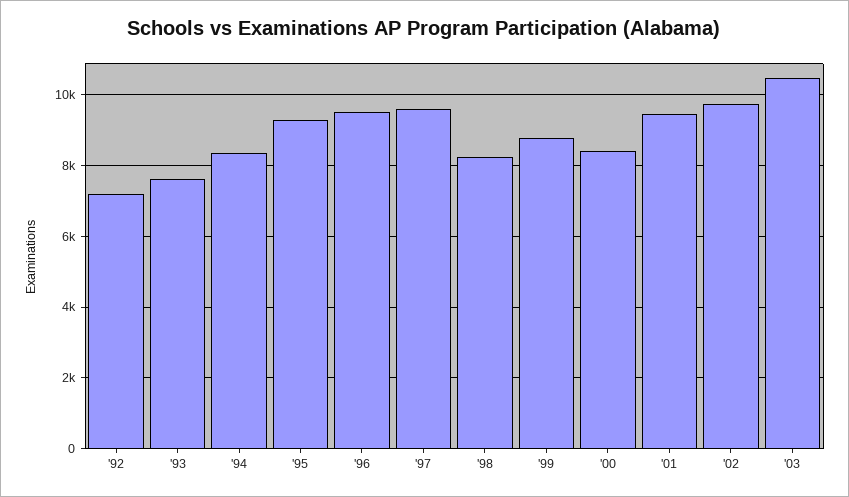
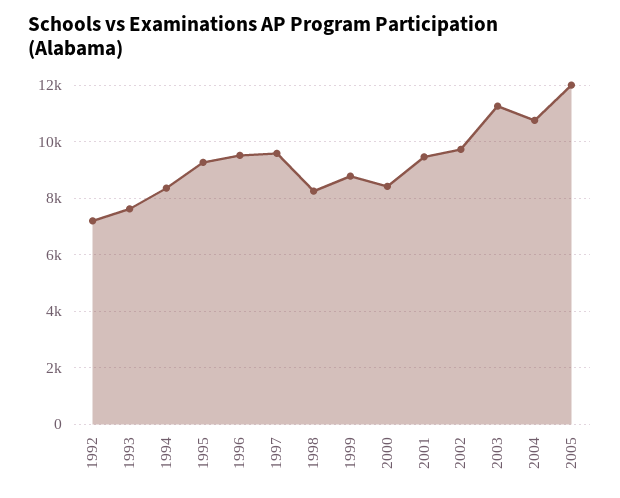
'03: 10400 -> 11250
2004: none -> 10750
2005: none -> 12000

